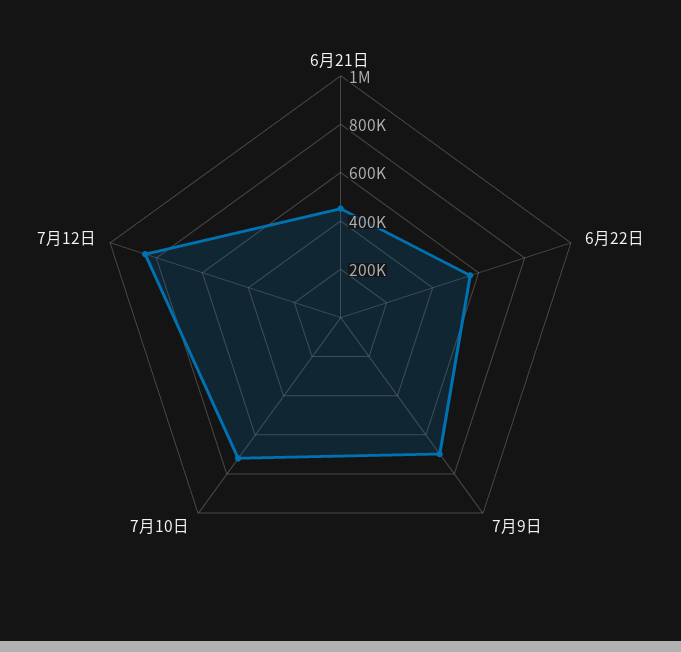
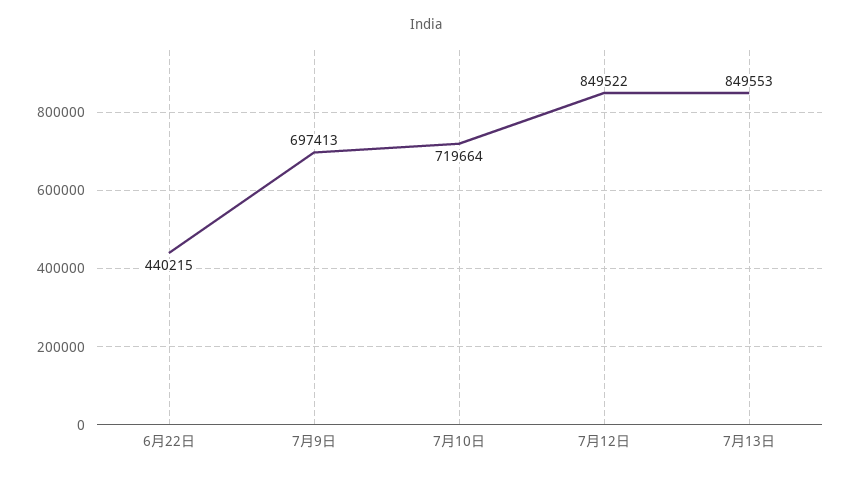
6月21日: 450000 -> none
6月22日: 550000 -> 440215
7月13日: none -> 849553

